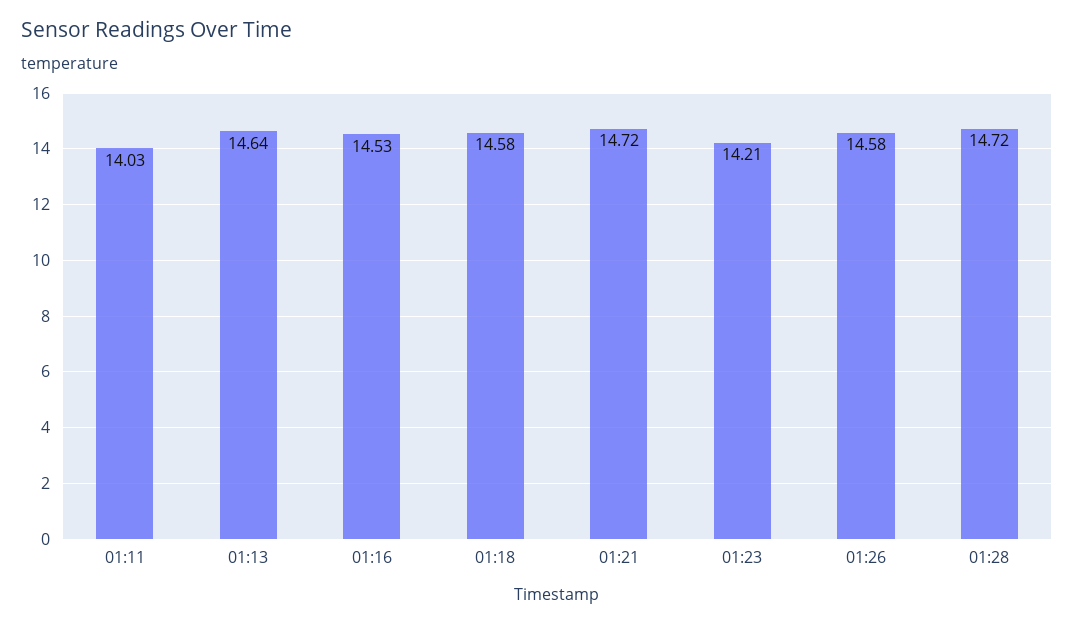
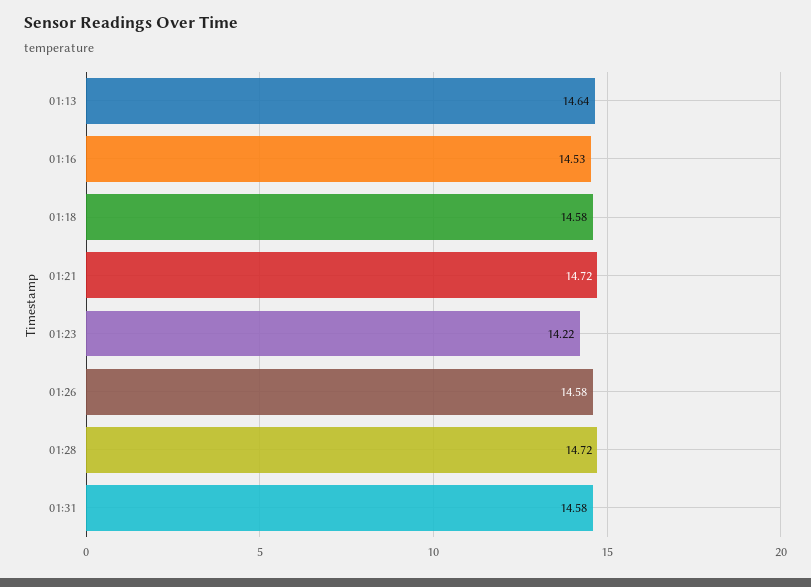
01:11: 14.03 -> none
01:23: 14.21 -> 14.22
01:31: none -> 14.58

